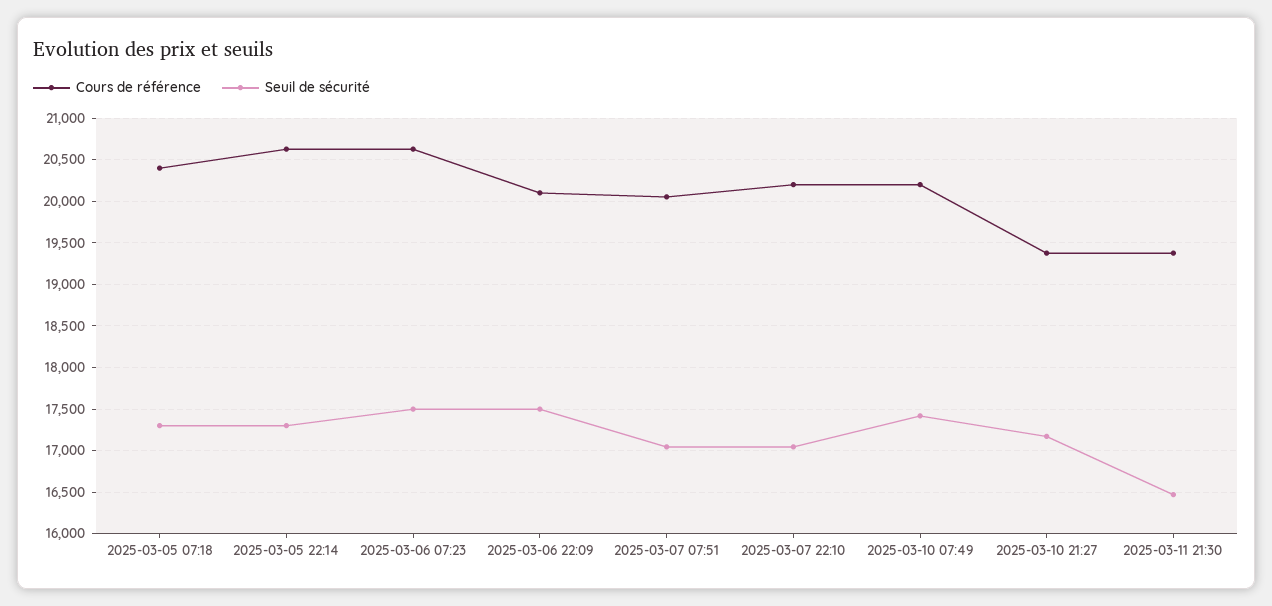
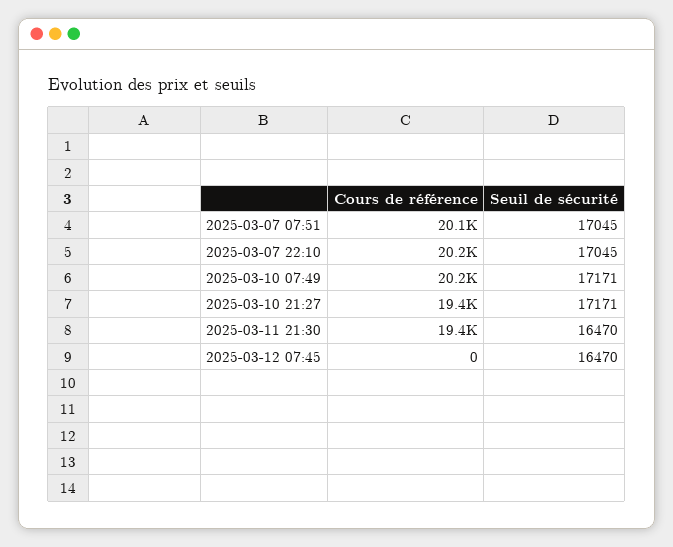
Cours de référence, 2025-03-05 07:18: 20400 -> none
Seuil de sécurité, 2025-03-05 07:18: 17300 -> none
Cours de référence, 2025-03-05 22:14: 20600 -> none
Seuil de sécurité, 2025-03-05 22:14: 17300 -> none
Cours de référence, 2025-03-06 07:23: 20600 -> none
Seuil de sécurité, 2025-03-06 07:23: 17500 -> none
Cours de référence, 2025-03-06 22:09: 20100 -> none
Seuil de sécurité, 2025-03-06 22:09: 17500 -> none
Seuil de sécurité, 2025-03-10 07:49: 17400 -> 17171
Cours de référence, 2025-03-12 07:45: none -> 0
Seuil de sécurité, 2025-03-12 07:45: none -> 16470

